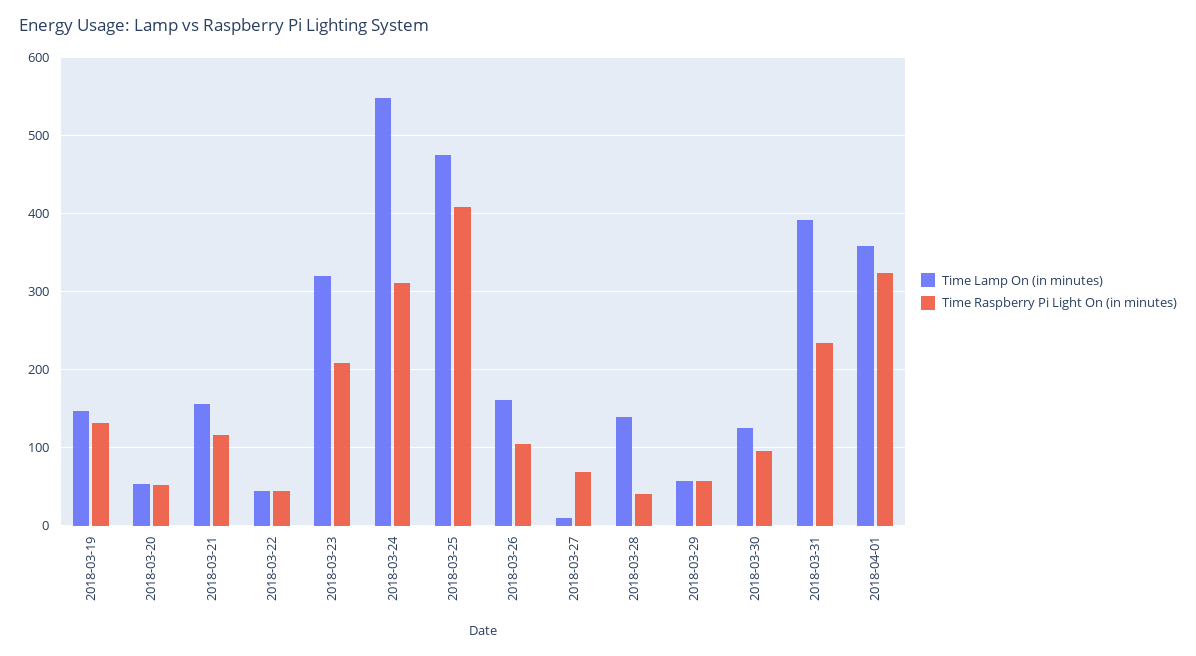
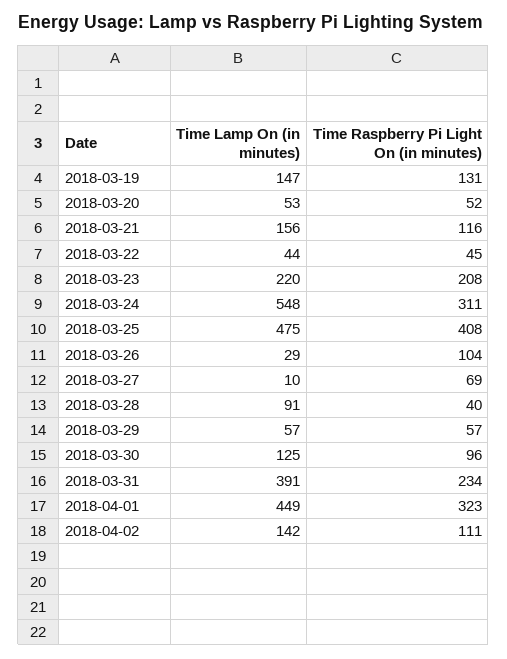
Time Lamp On (in minutes), 2018-03-23: 320 -> 220
Time Lamp On (in minutes), 2018-03-26: 160 -> 29
Time Lamp On (in minutes), 2018-03-28: 140 -> 91
Time Lamp On (in minutes), 2018-04-01: 360 -> 449
Time Lamp On (in minutes), 2018-04-02: none -> 142
Time Raspberry Pi Light On (in minutes), 2018-04-02: none -> 111

